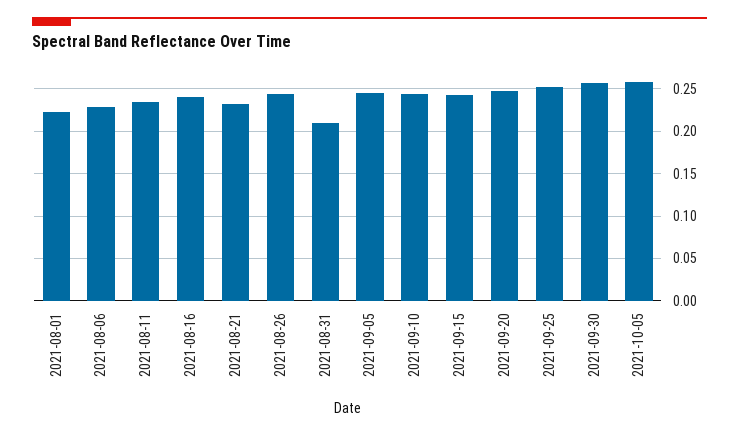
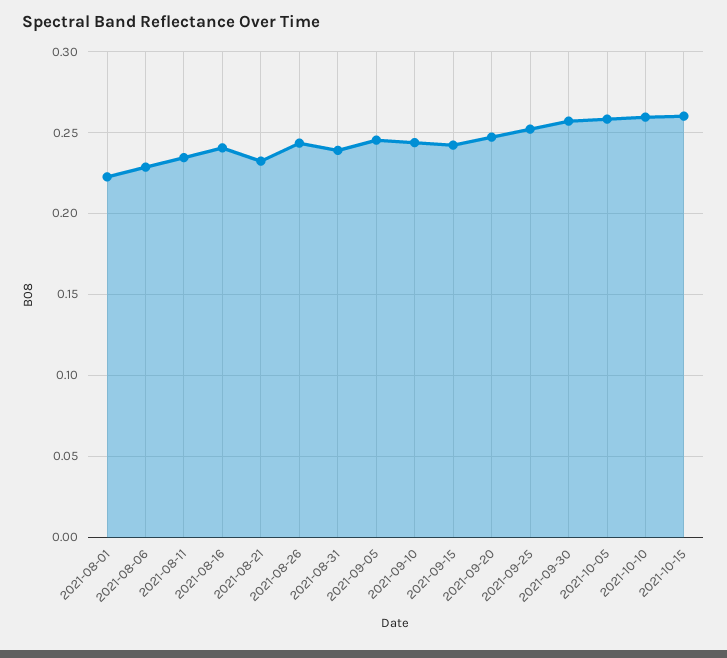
2021-08-31: 0.21 -> 0.24
2021-10-10: none -> 0.26
2021-10-15: none -> 0.26

